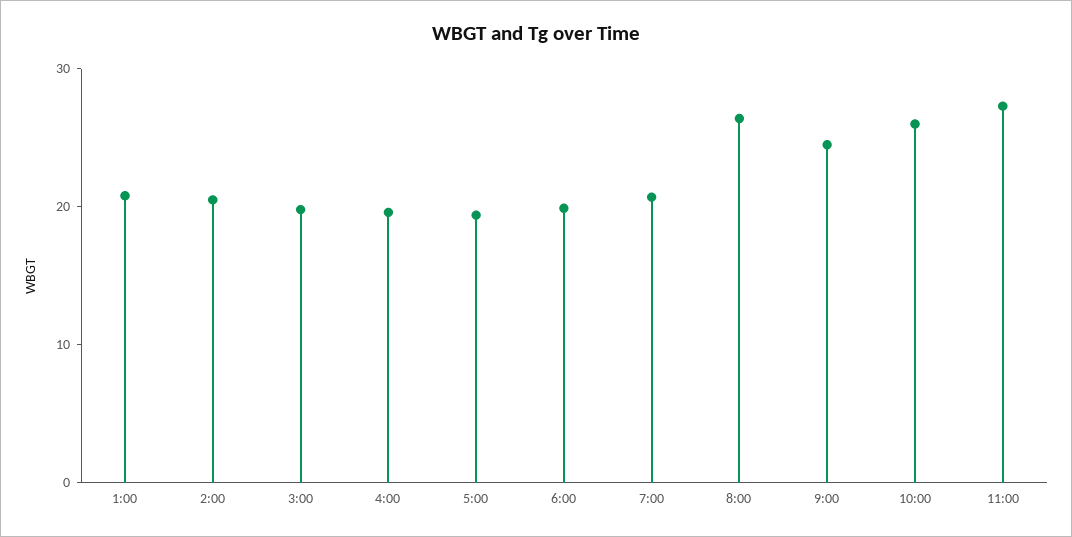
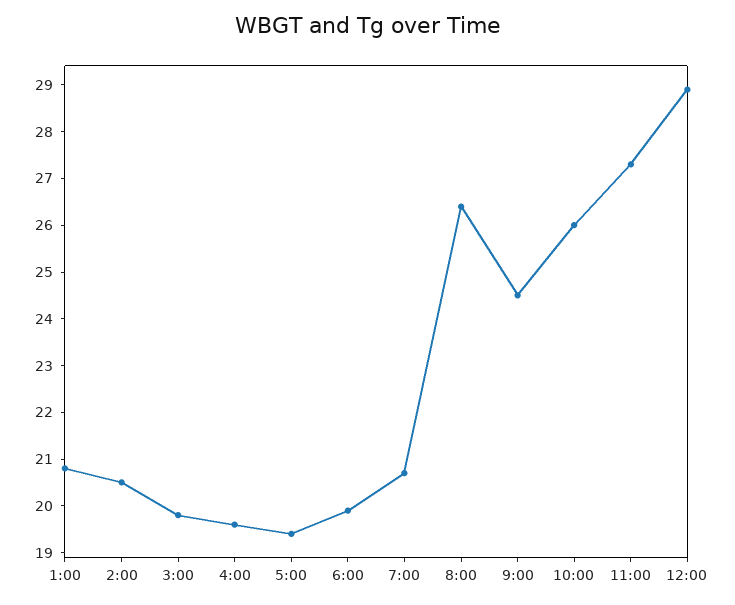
12:00: none -> 29

